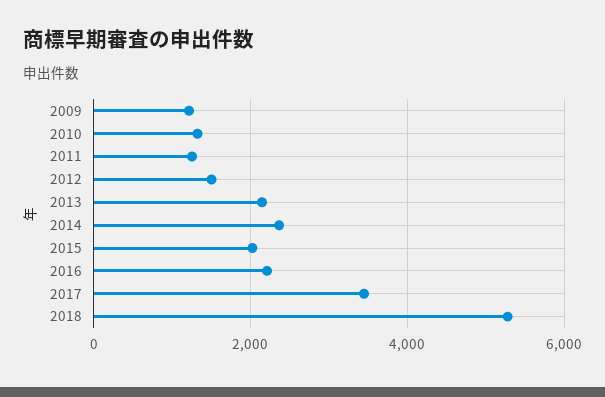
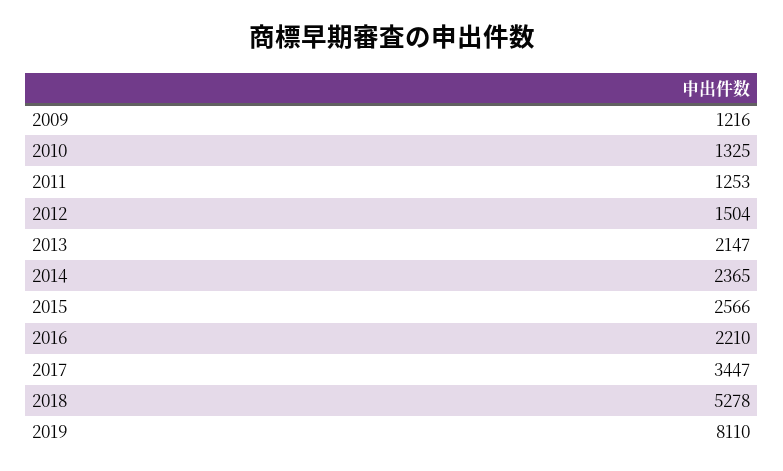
2015: 2000 -> 2566
2019: none -> 8110

